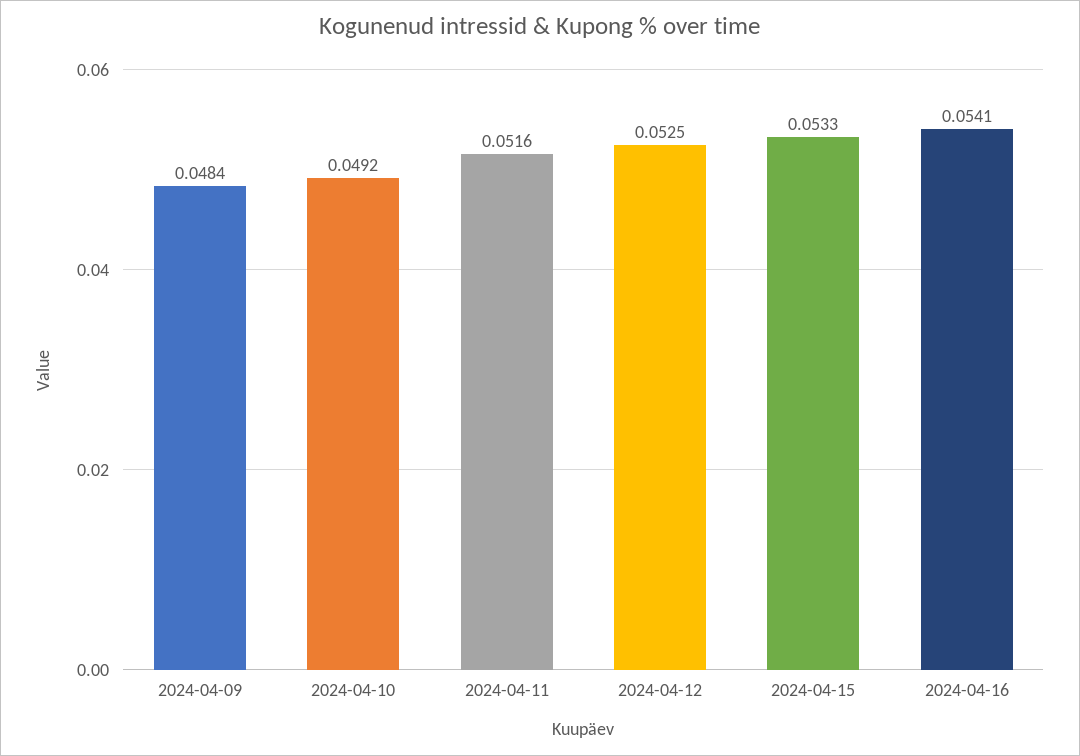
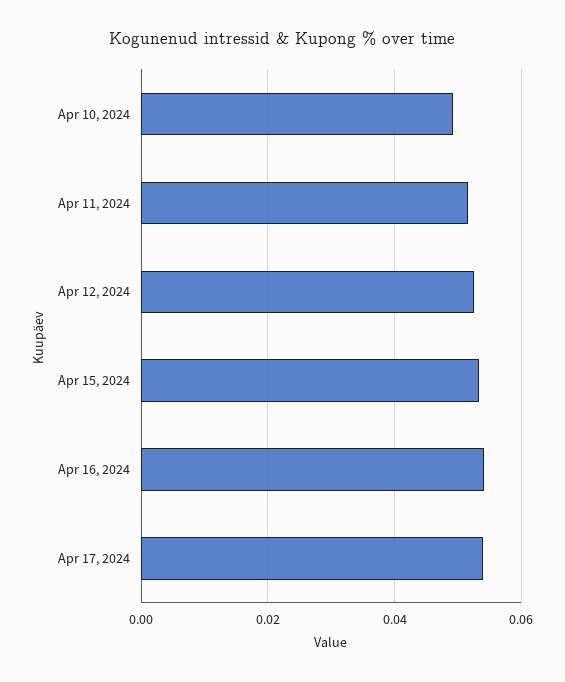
2024-04-09: 0.0484 -> none
Apr 17, 2024: none -> 0.054

